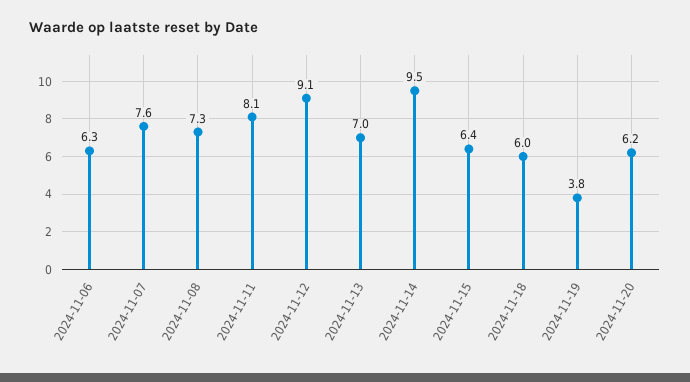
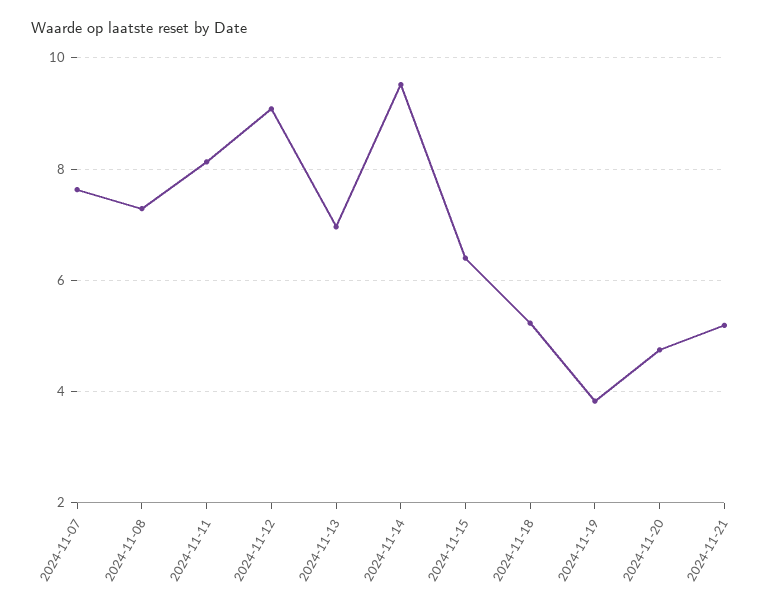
2024-11-06: 6.3 -> none
2024-11-18: 6 -> 5.2
2024-11-20: 6.2 -> 4.8
2024-11-21: none -> 5.2

